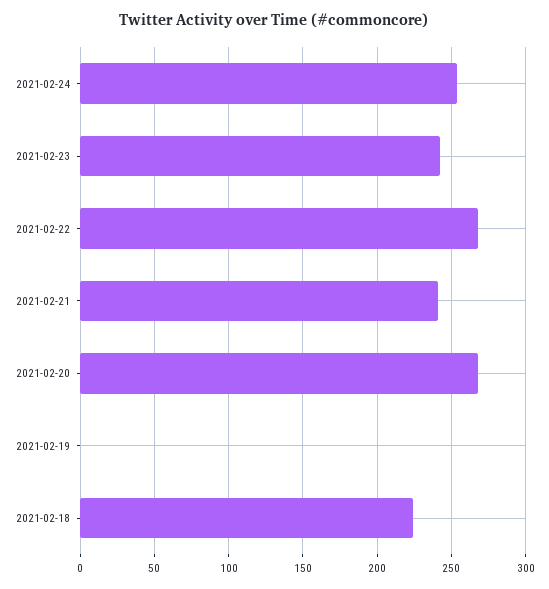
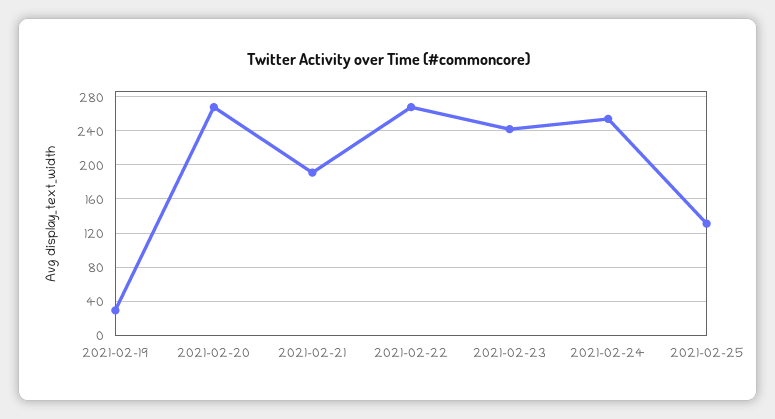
2021-02-21: 240 -> 190
2021-02-19: 0 -> 30
2021-02-18: 225 -> none
2021-02-25: none -> 130

